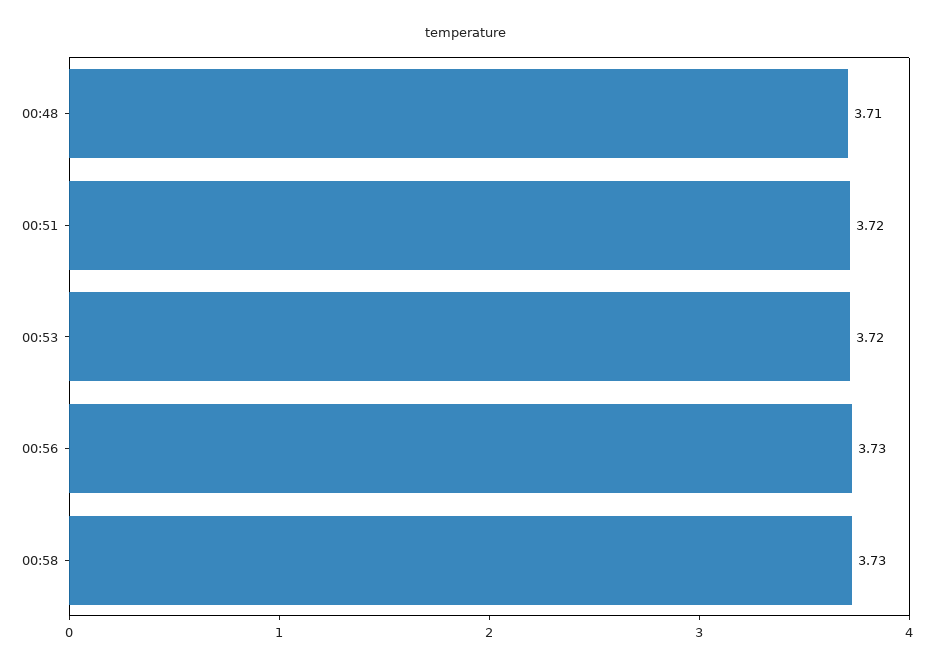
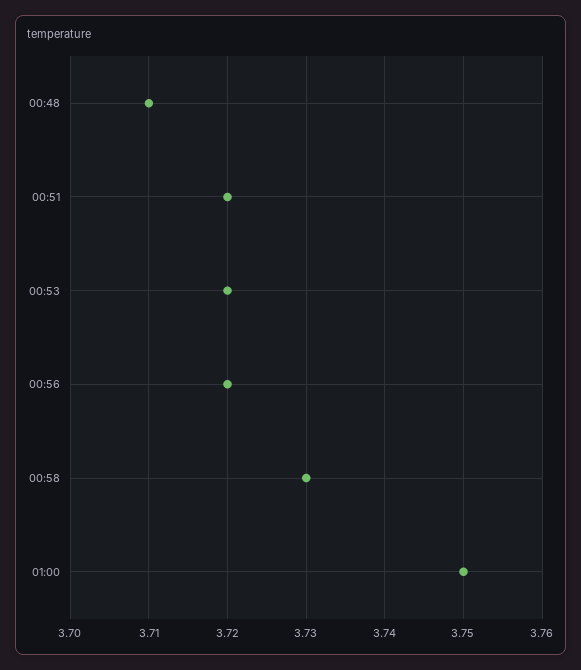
00:56: 3.73 -> 3.72
01:00: none -> 3.75

